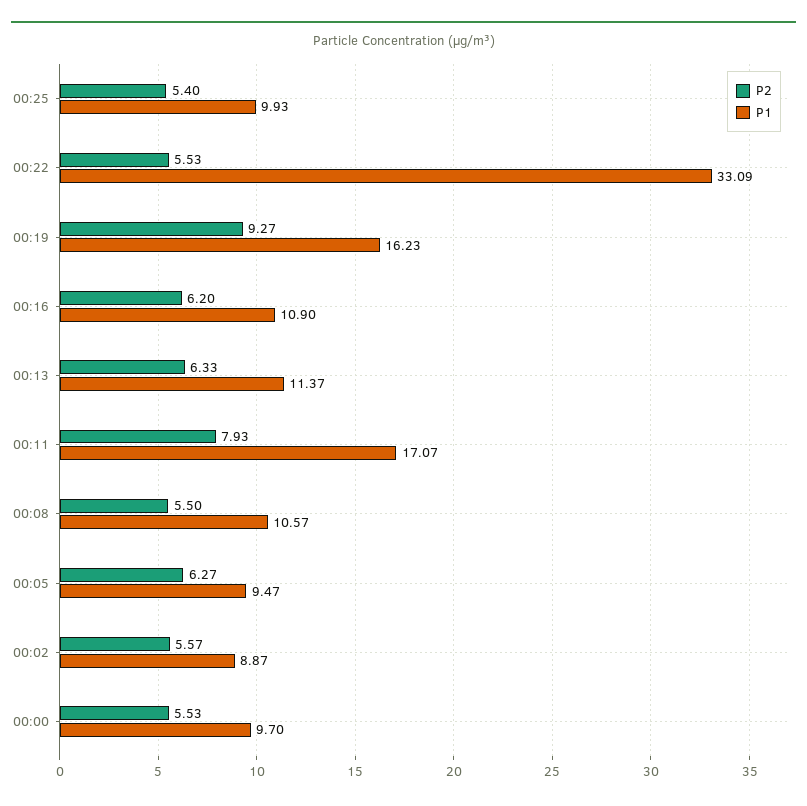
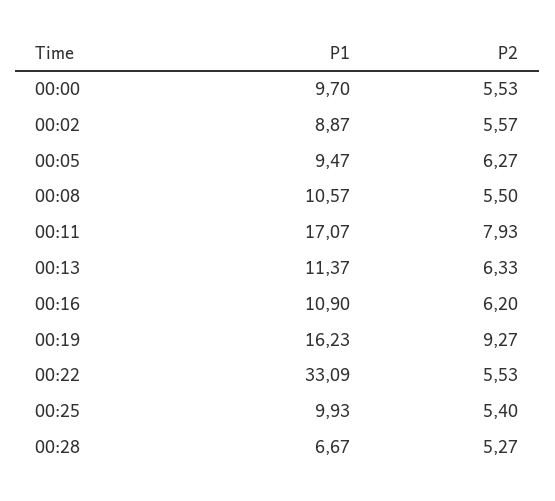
P1, 00:28: none -> 6.67
P2, 00:28: none -> 5.27

